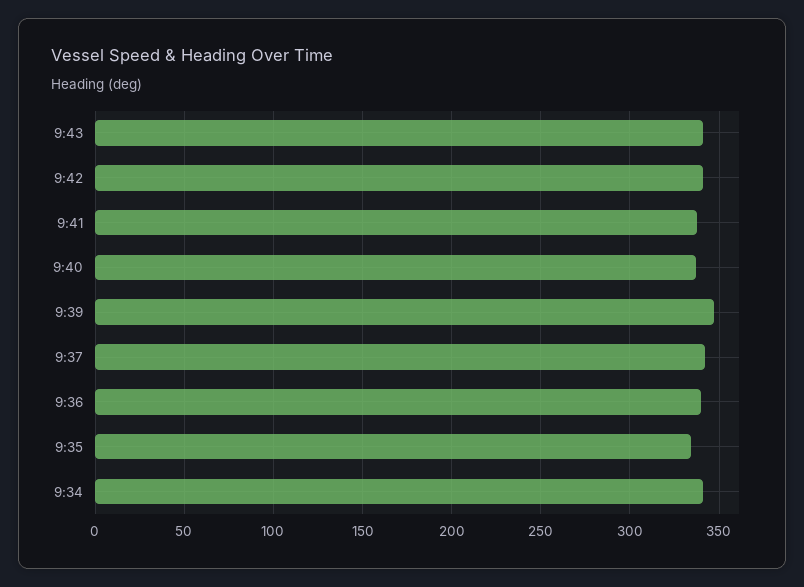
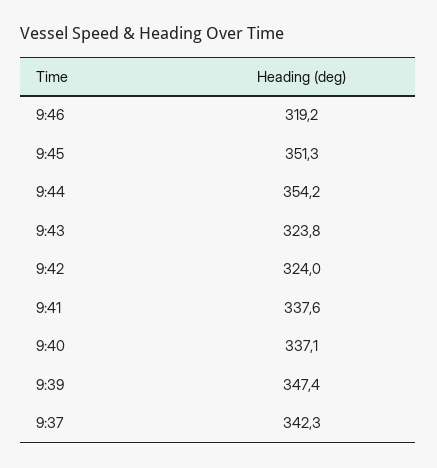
9:43: 340 -> 323.8
9:42: 340 -> 324
9:36: 340 -> none
9:35: 335 -> none
9:34: 340 -> none
9:46: none -> 319.2
9:45: none -> 351.3
9:44: none -> 354.2

